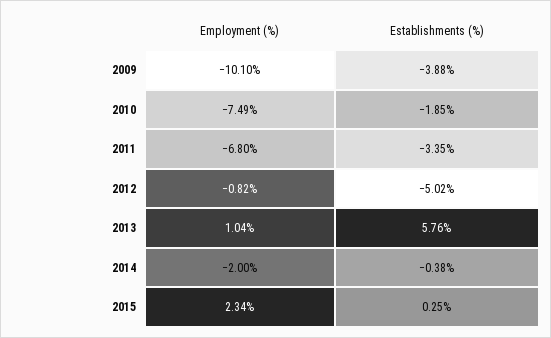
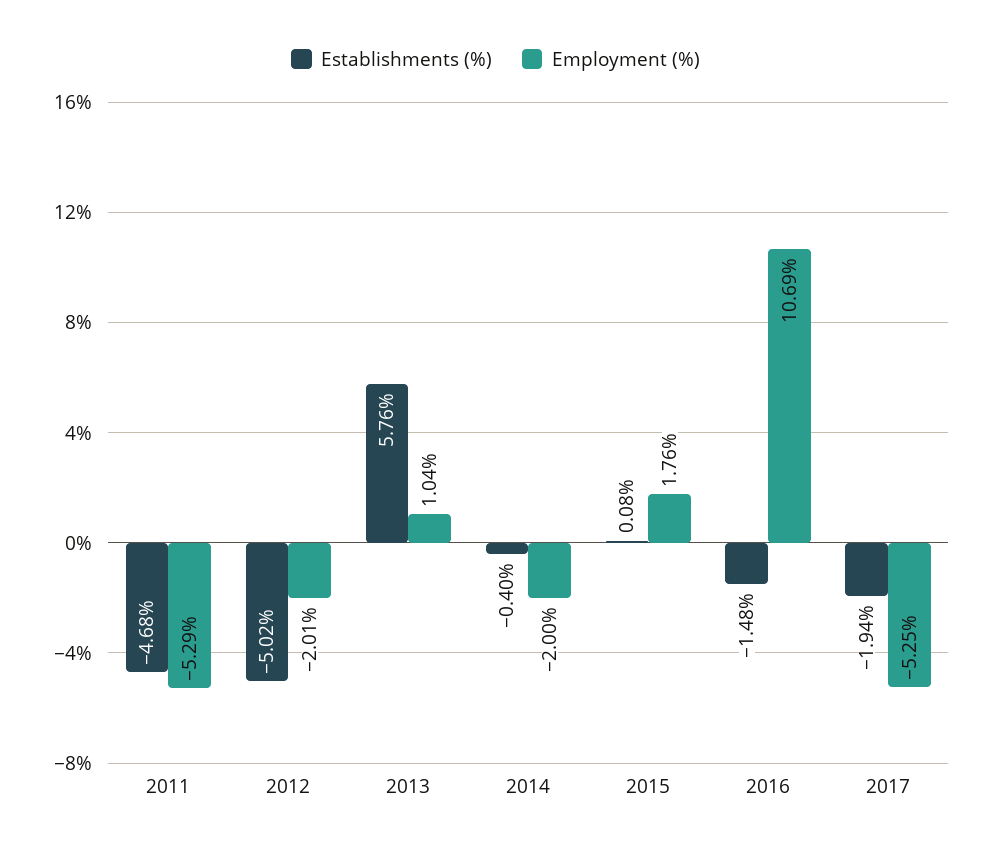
Employment (%), 2009: -10.1 -> none
Establishments (%), 2009: -3.88 -> none
Employment (%), 2010: -7.49 -> none
Establishments (%), 2010: -1.85 -> none
Employment (%), 2011: -6.8 -> -5.29
Establishments (%), 2011: -3.35 -> -4.68
Employment (%), 2012: -0.82 -> -2.01
Establishments (%), 2014: -0.38 -> -0.4
Employment (%), 2015: 2.34 -> 1.76
Establishments (%), 2015: 0.25 -> 0.08
Establishments (%), 2016: none -> -1.48
Employment (%), 2016: none -> 10.69
Establishments (%), 2017: none -> -1.94
Employment (%), 2017: none -> -5.25

